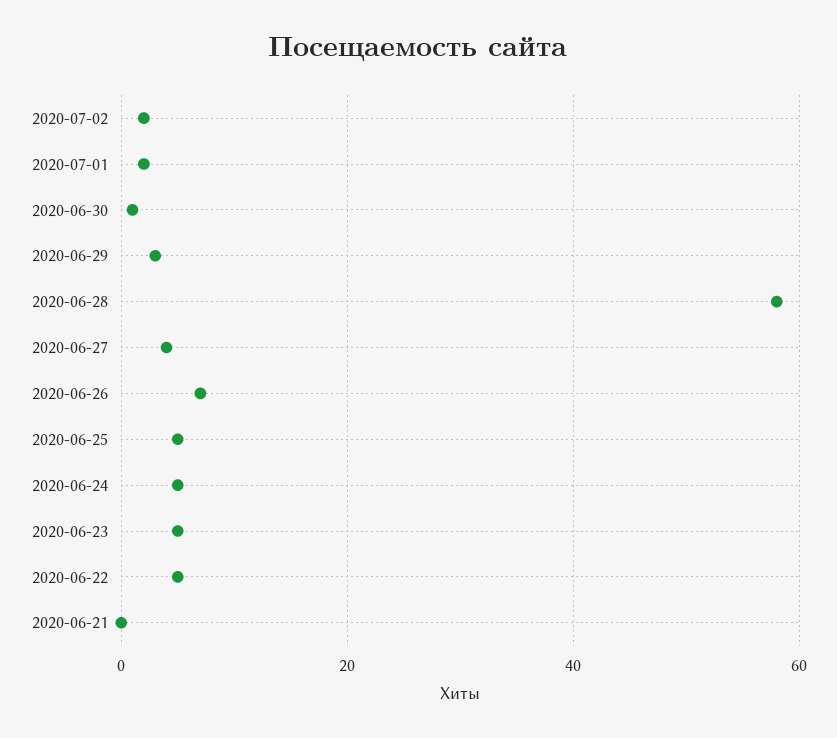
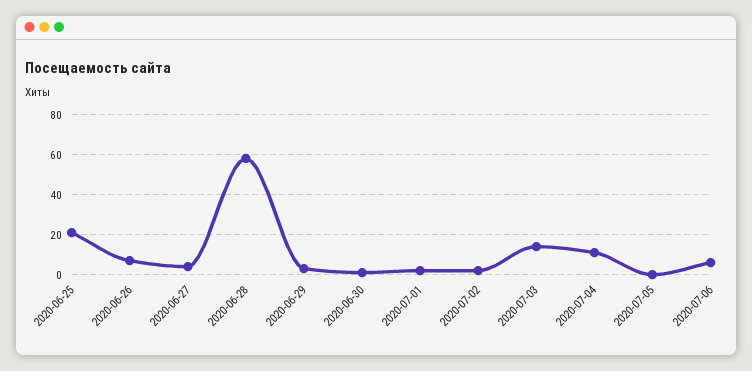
2020-06-25: 5 -> 20
2020-06-24: 5 -> none
2020-06-23: 5 -> none
2020-06-22: 5 -> none
2020-06-21: 0 -> none
2020-07-03: none -> 15
2020-07-04: none -> 10
2020-07-05: none -> 0
2020-07-06: none -> 5

